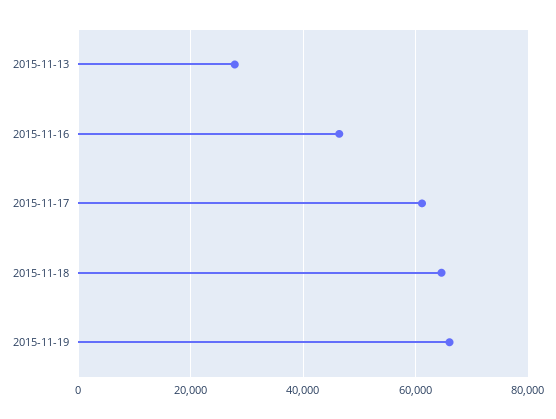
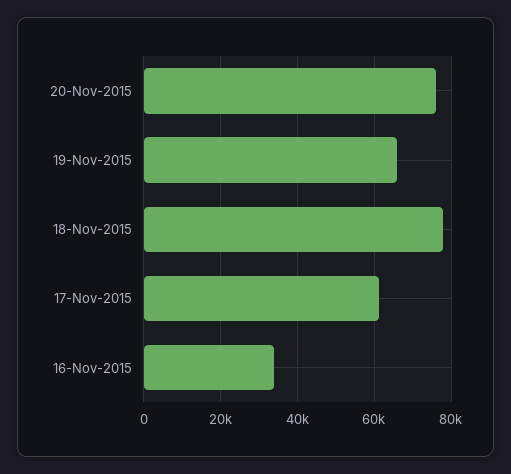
2015-11-13: 28000 -> none
2015-11-16: 46000 -> 34000
2015-11-18: 64000 -> 78000
20-Nov-2015: none -> 76000

